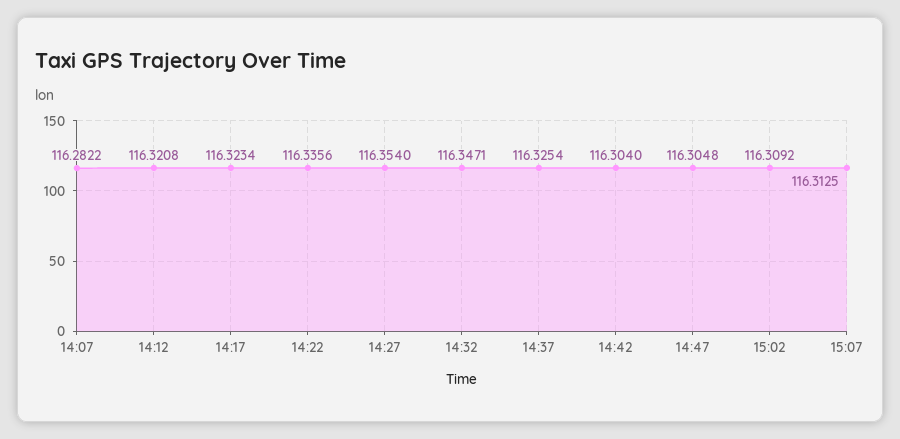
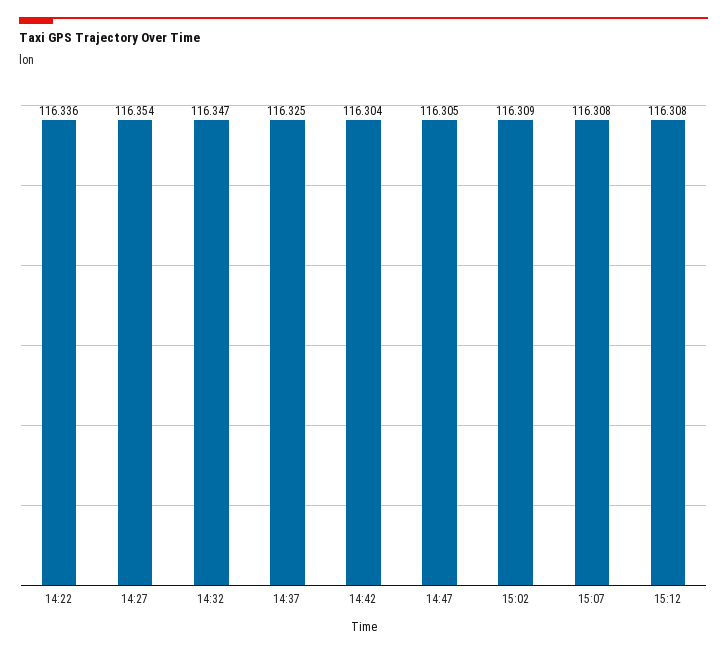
14:07: 116.2822 -> none
14:12: 116.3208 -> none
14:17: 116.3234 -> none
15:07: 116.3125 -> 116.308
15:12: none -> 116.308

